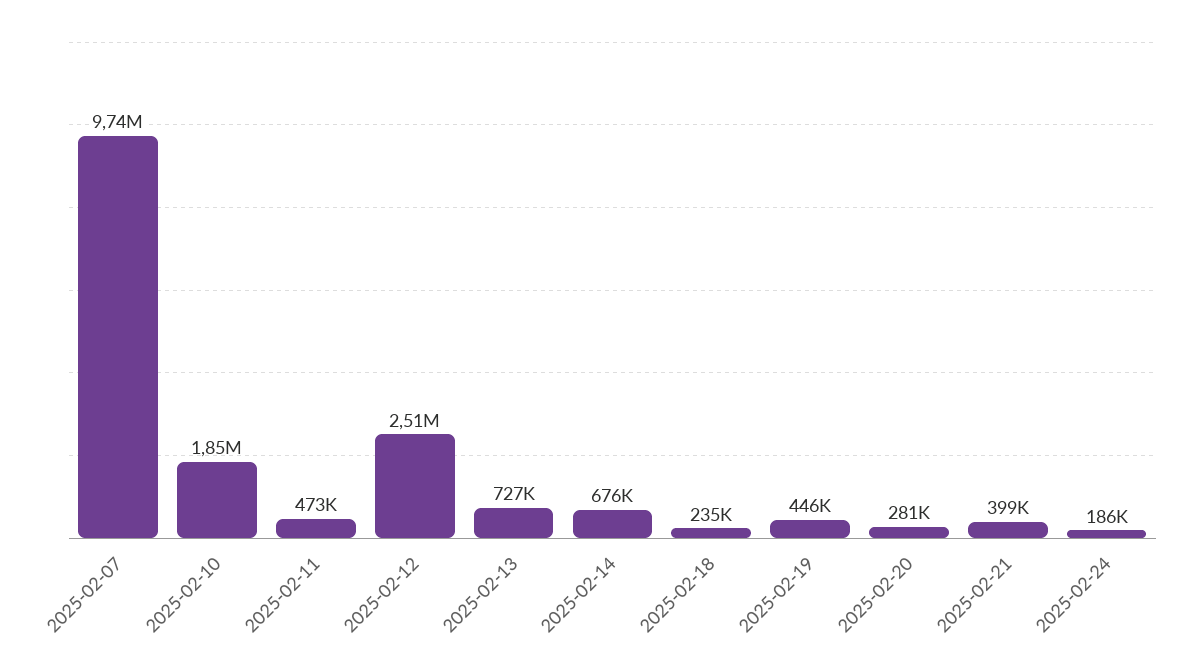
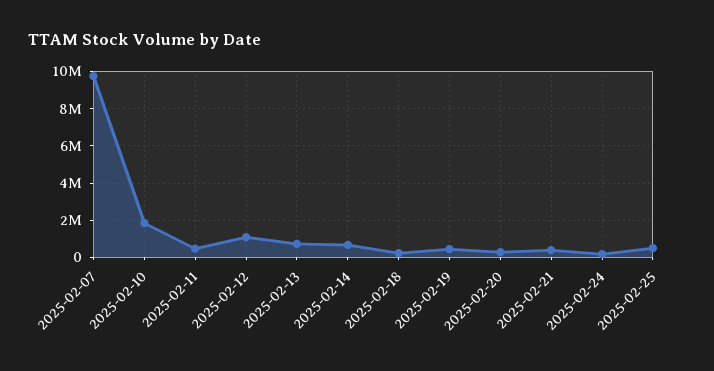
2025-02-12: 2510000 -> 1000000
2025-02-25: none -> 500000

